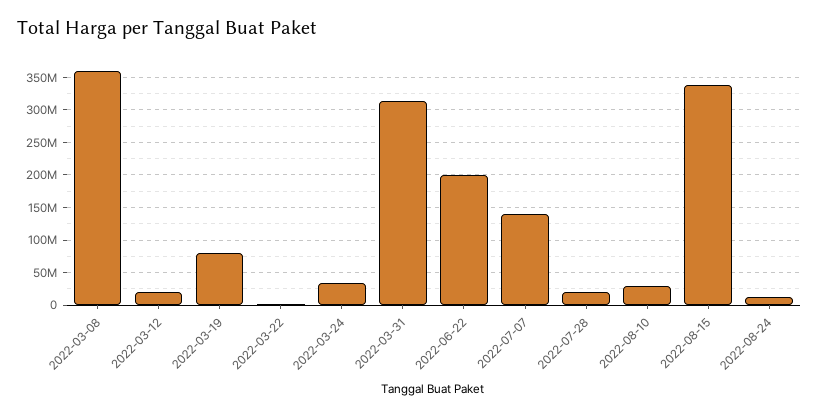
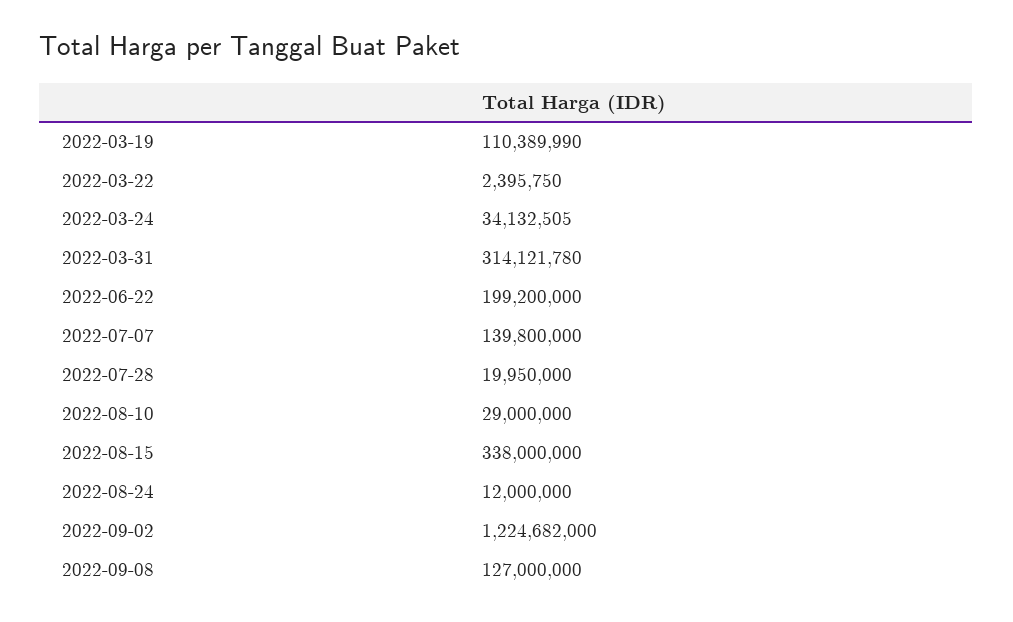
2022-03-08: 360000000 -> none
2022-03-12: 20000000 -> none
2022-03-19: 80000000 -> 110389990
2022-09-02: none -> 1224682000
2022-09-08: none -> 127000000

